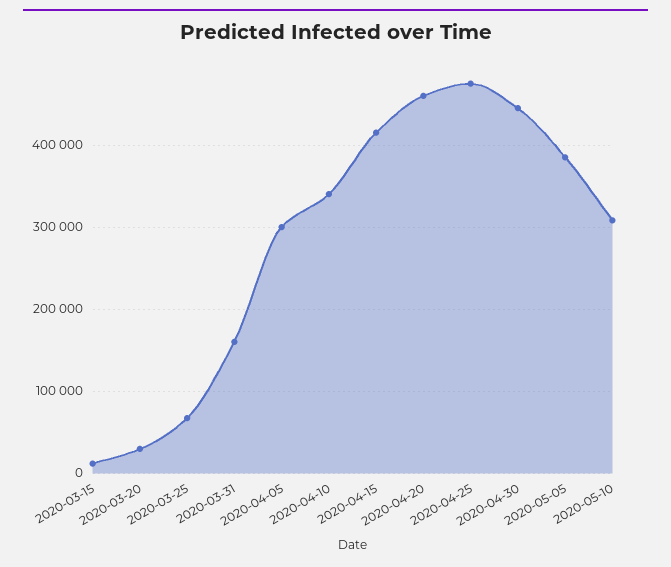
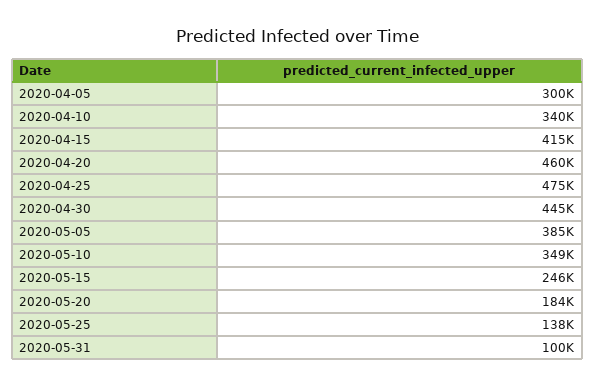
2020-03-15: 10000 -> none
2020-03-20: 30000 -> none
2020-03-25: 70000 -> none
2020-03-31: 160000 -> none
2020-05-10: 310000 -> 349000
2020-05-15: none -> 246000
2020-05-20: none -> 184000
2020-05-25: none -> 138000
2020-05-31: none -> 100000

